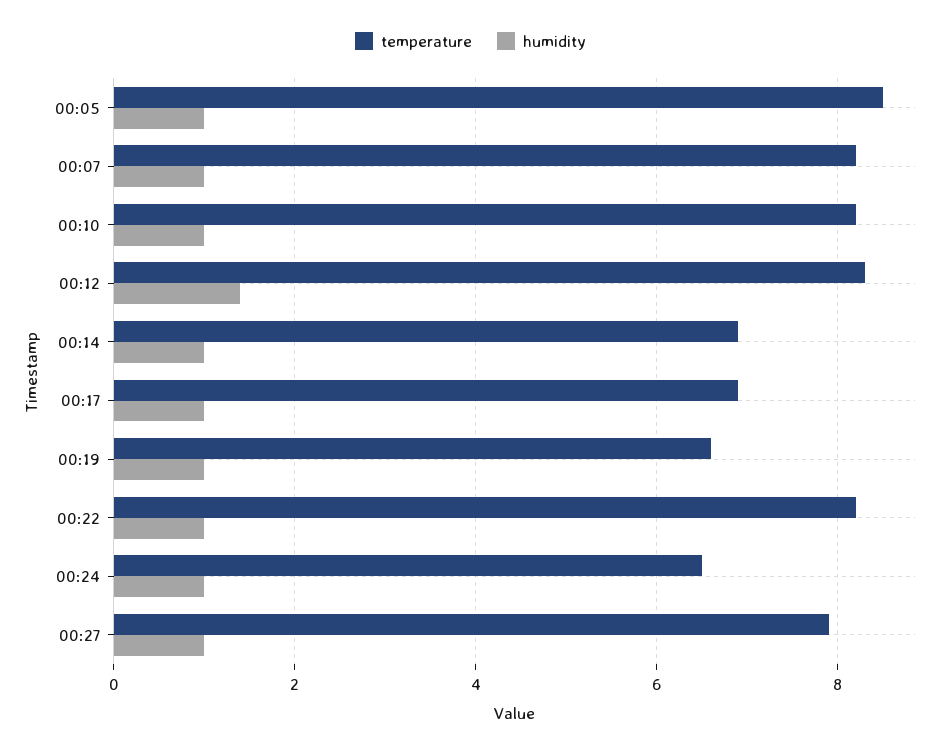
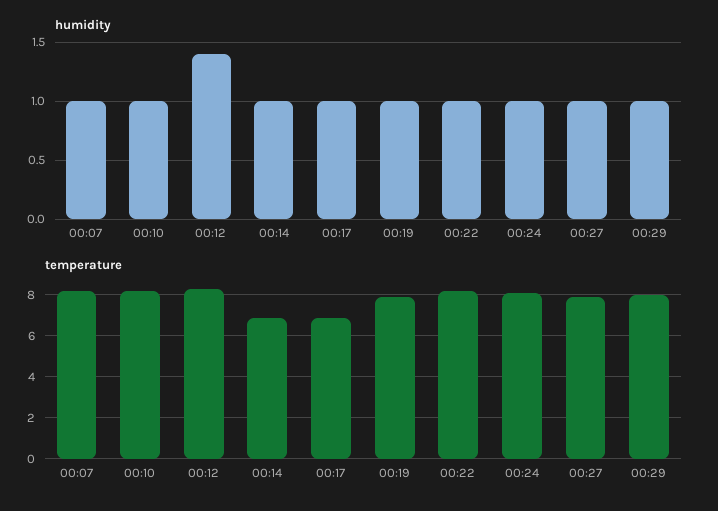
temperature, 00:05: 8.5 -> none
humidity, 00:05: 1 -> none
temperature, 00:19: 6.5 -> 8
temperature, 00:24: 6.5 -> 8
humidity, 00:29: none -> 1
temperature, 00:29: none -> 8

